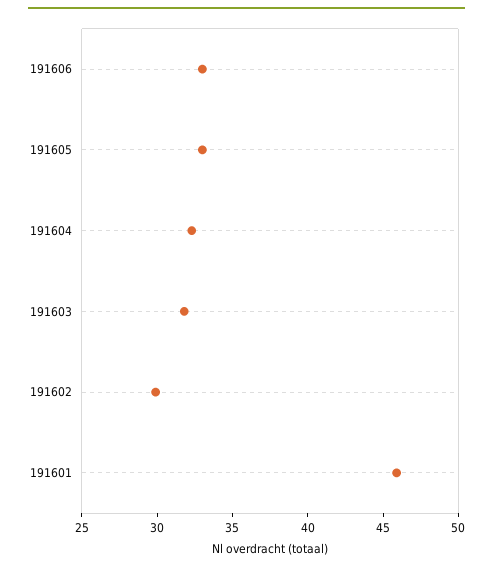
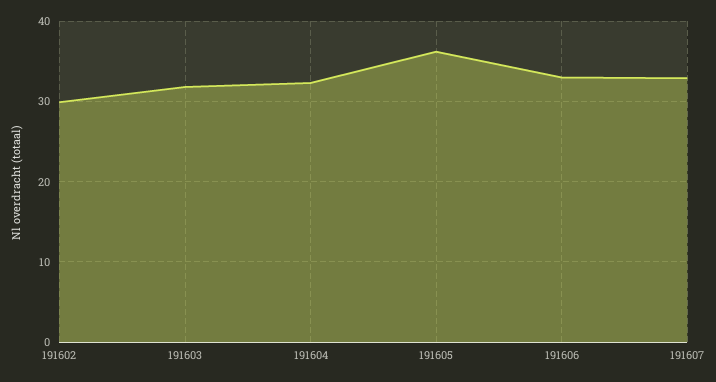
191605: 33 -> 36
191601: 46 -> none
191607: none -> 33

